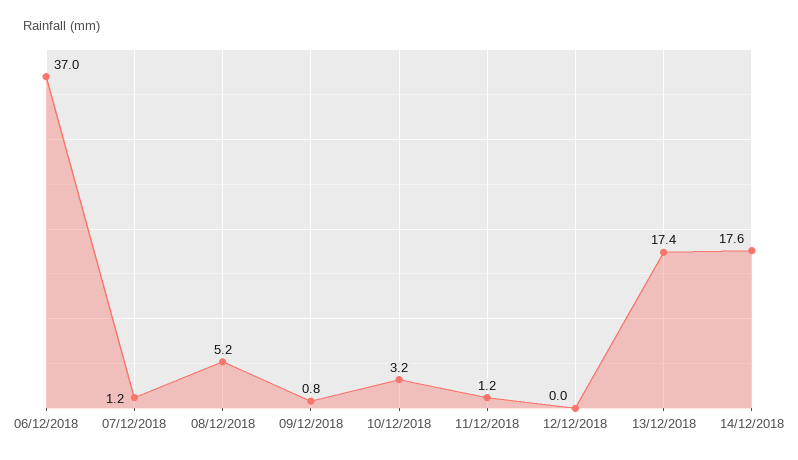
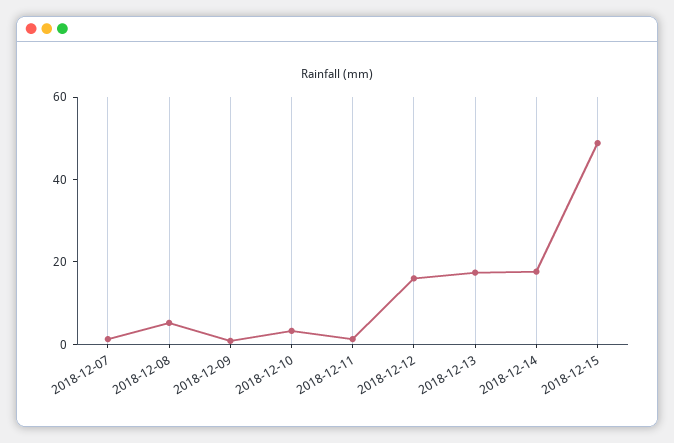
06/12/2018: 37 -> none
12/12/2018: 0 -> 15
2018-12-15: none -> 50

